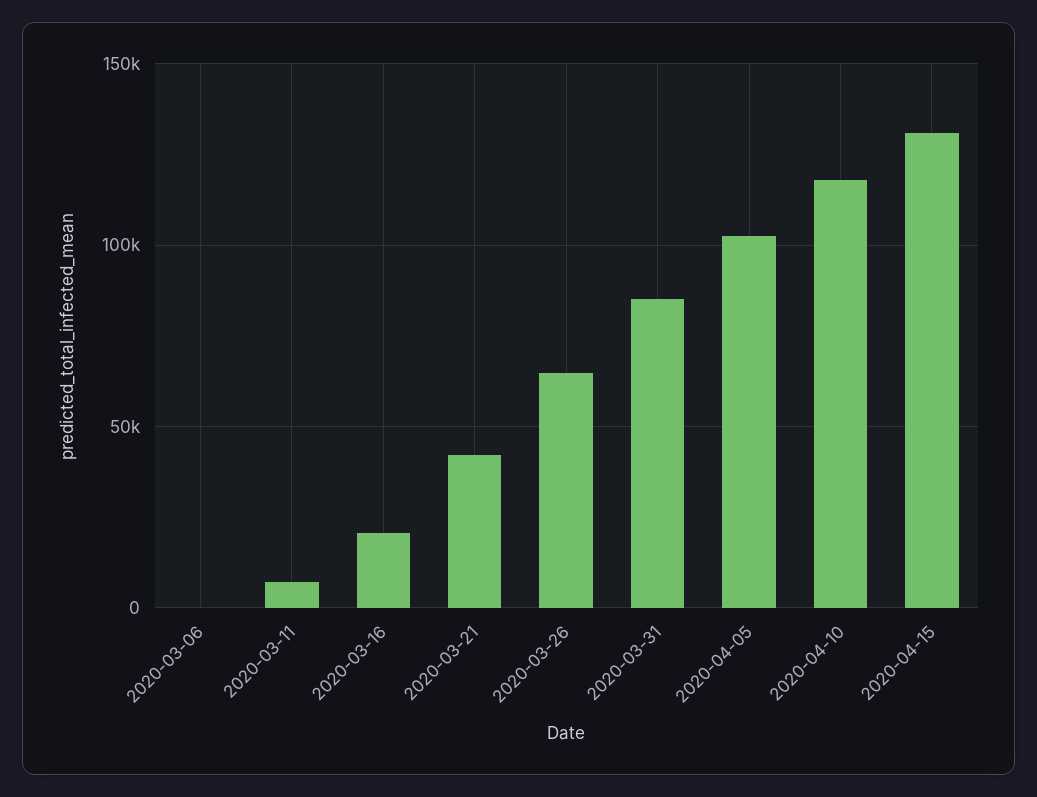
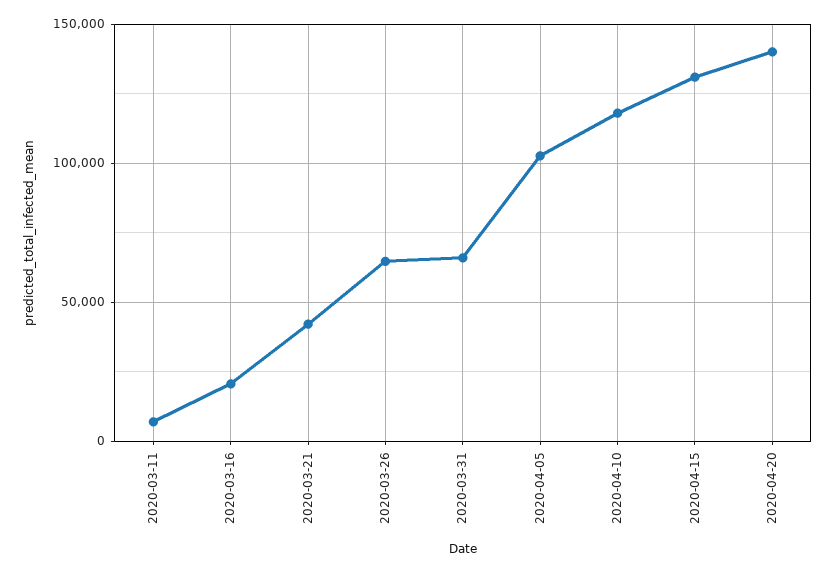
2020-03-06: 0 -> none
2020-03-31: 85000 -> 65000
2020-04-20: none -> 140000

